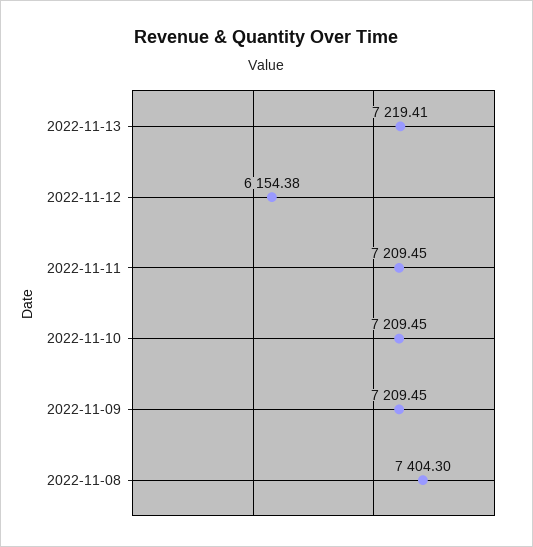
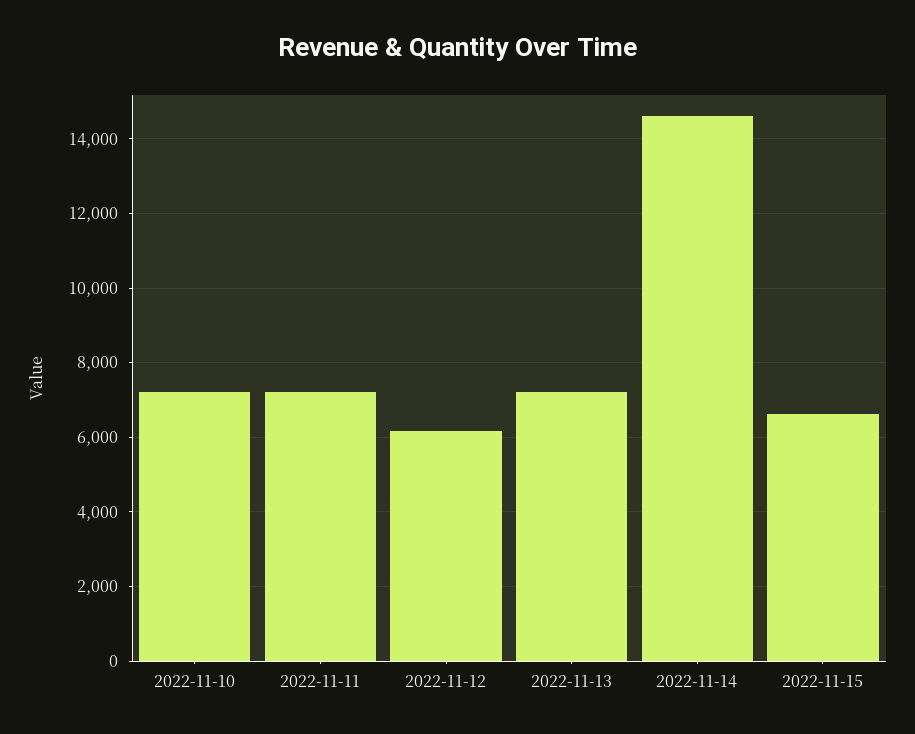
2022-11-09: 7209.45 -> none
2022-11-08: 7404.3 -> none
2022-11-14: none -> 14600
2022-11-15: none -> 6600

